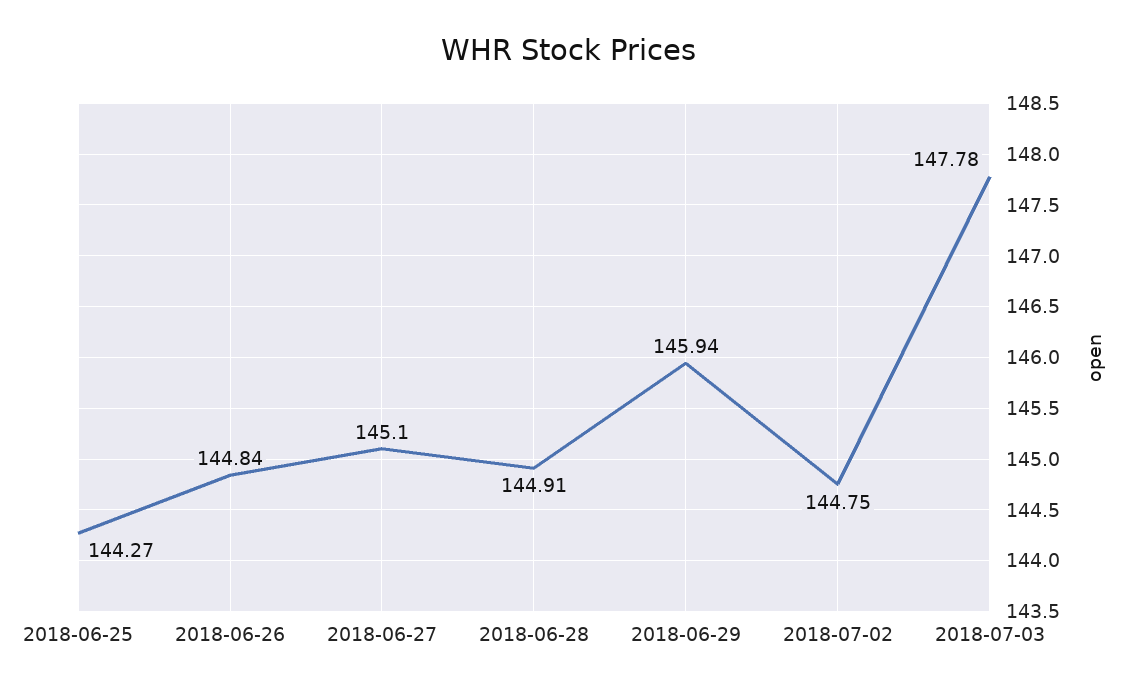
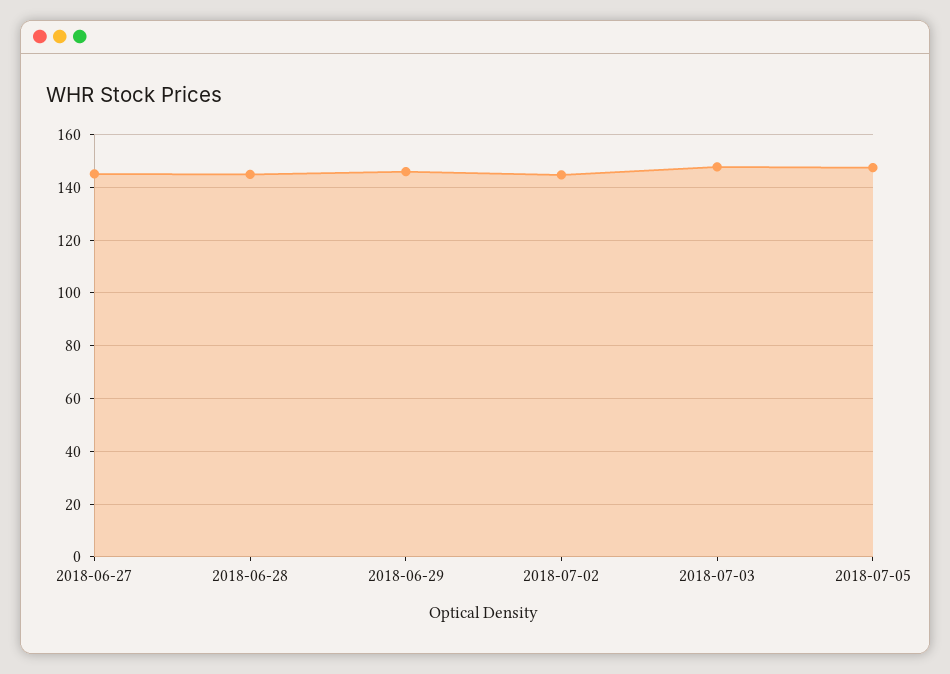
2018-06-25: 144.27 -> none
2018-06-26: 144.84 -> none
2018-07-05: none -> 147.5

